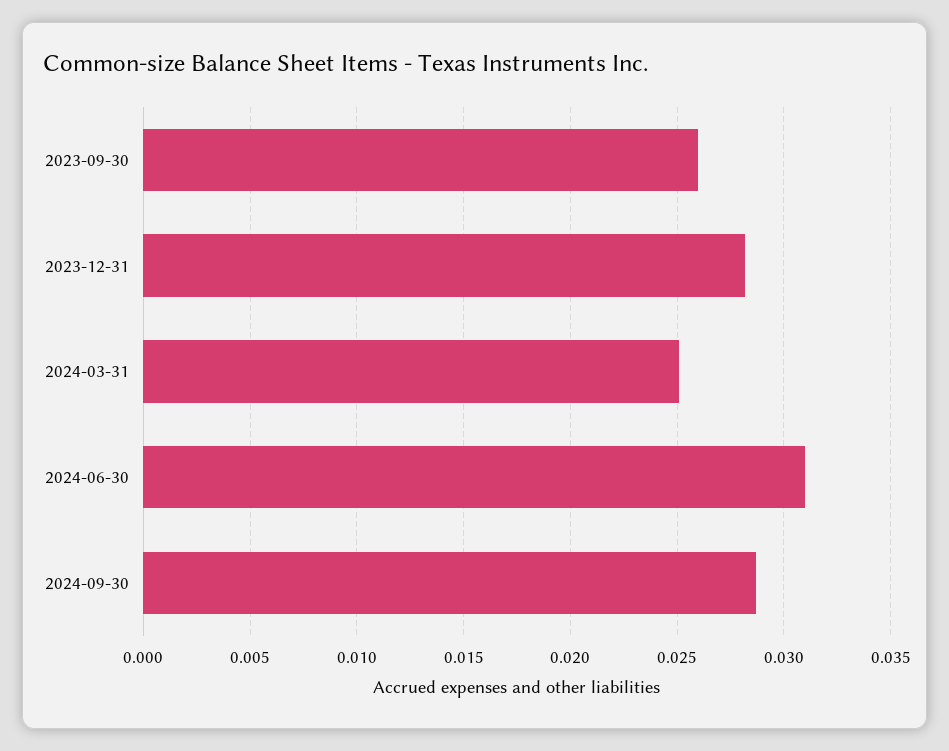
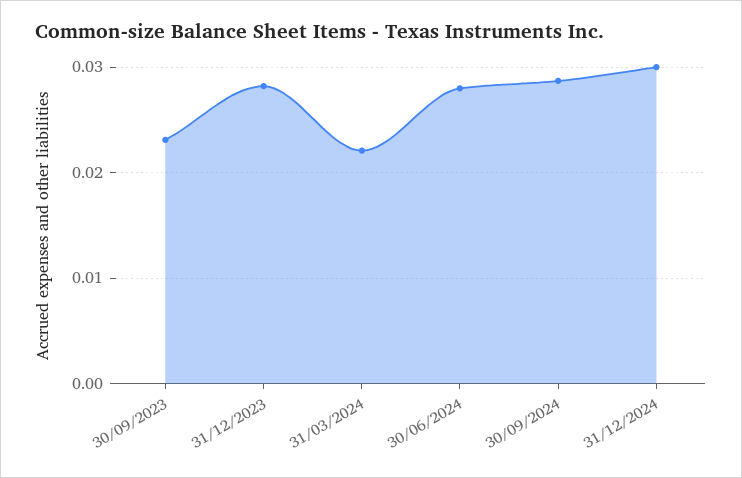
2023-09-30: 0.026 -> 0.023
2024-03-31: 0.025 -> 0.022
2024-06-30: 0.031 -> 0.028
31/12/2024: none -> 0.03

